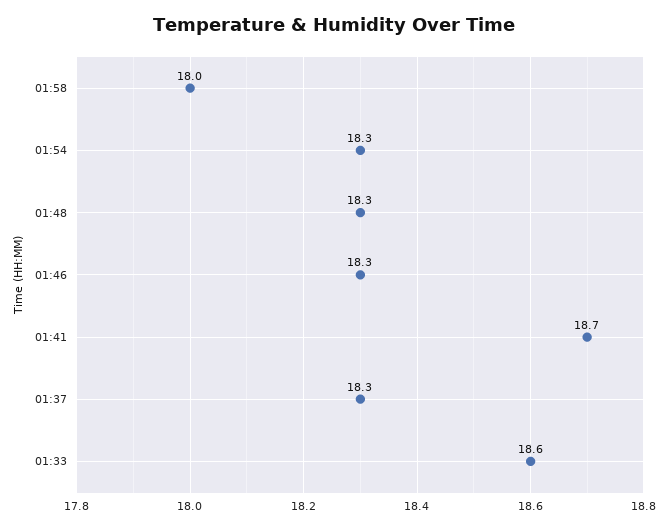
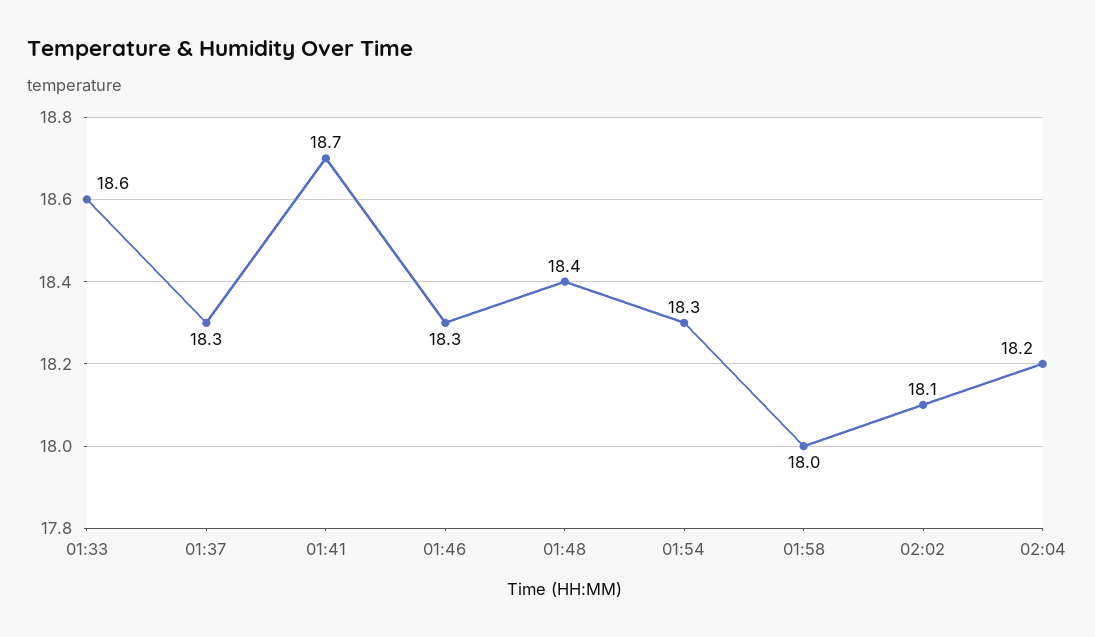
01:48: 18.3 -> 18.4
02:02: none -> 18.1
02:04: none -> 18.2

